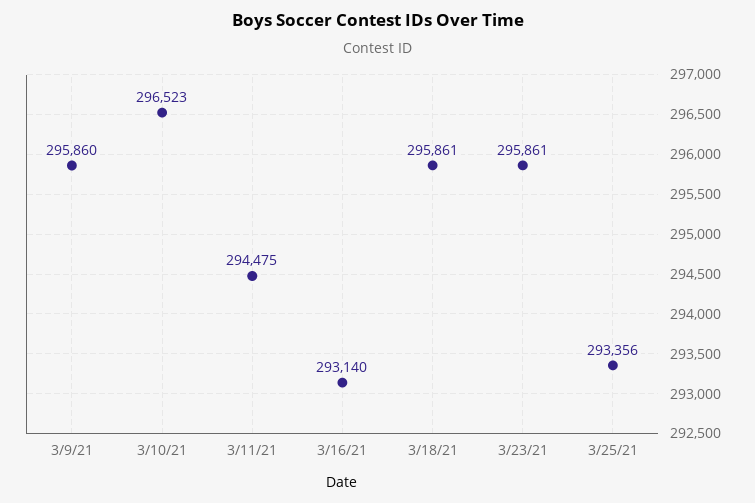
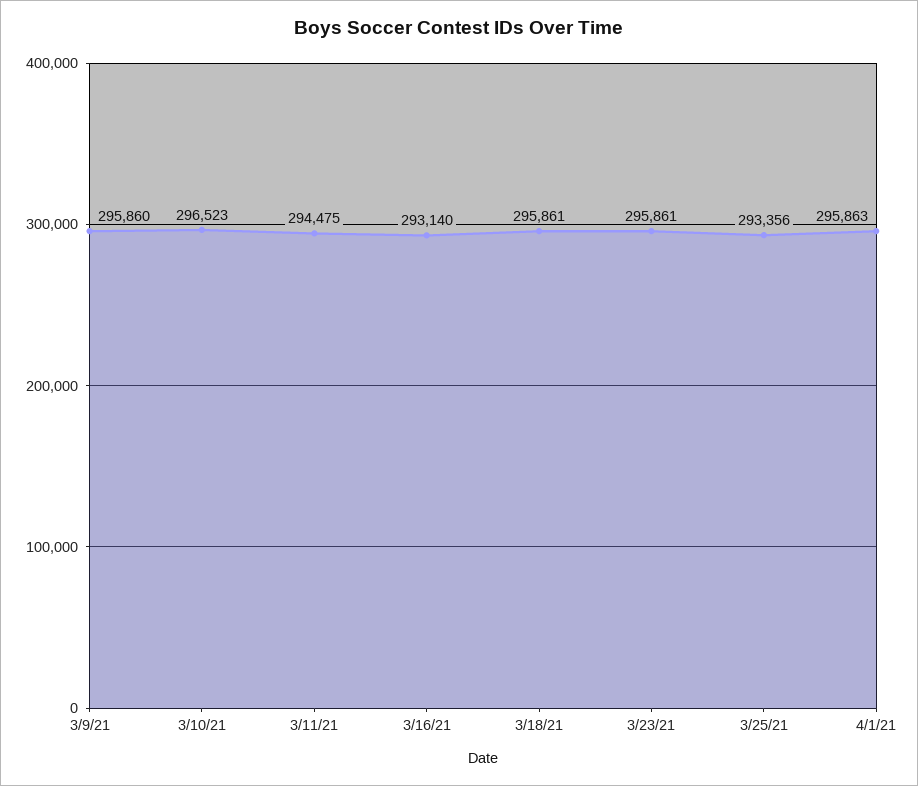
4/1/21: none -> 295863

